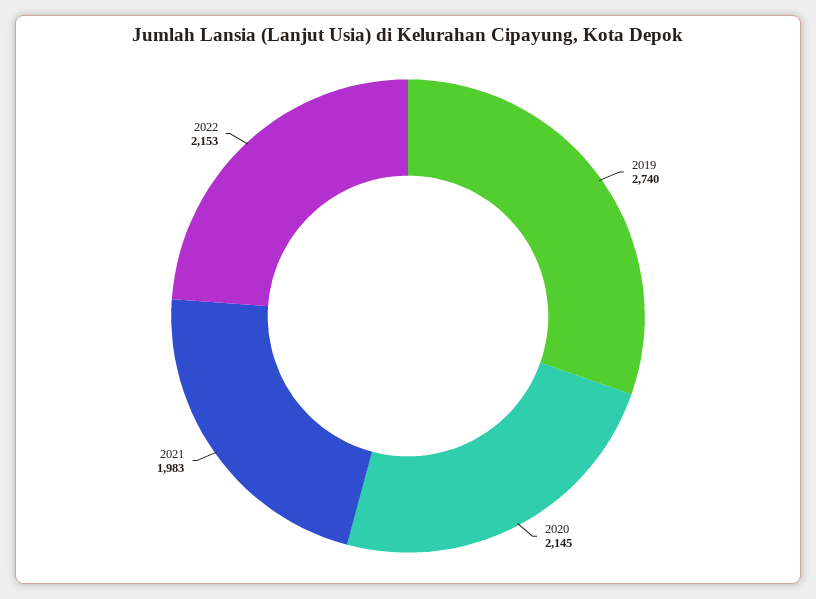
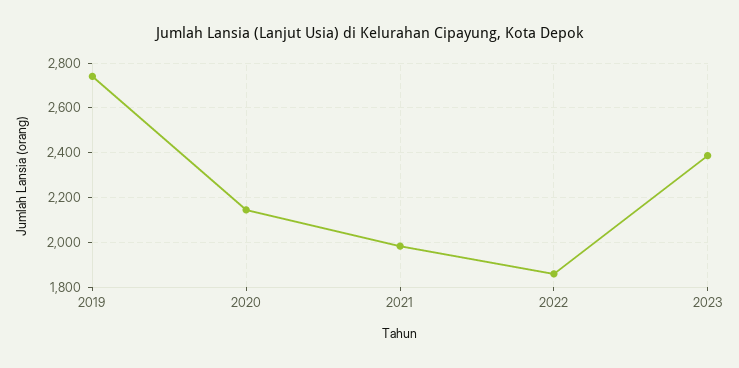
2022: 2153 -> 1850
2023: none -> 2400

